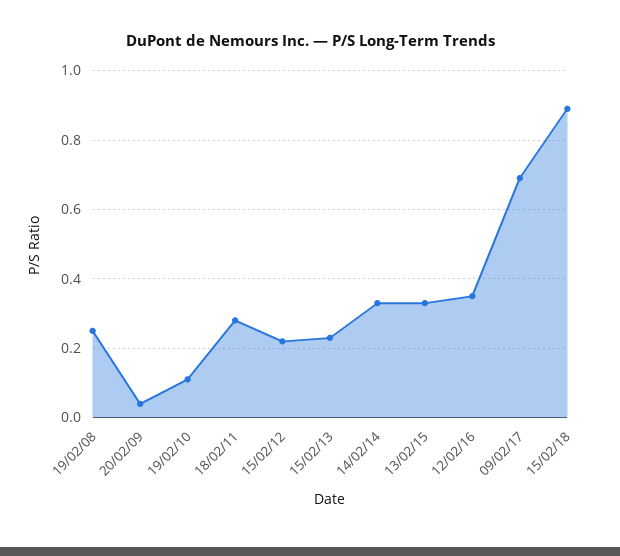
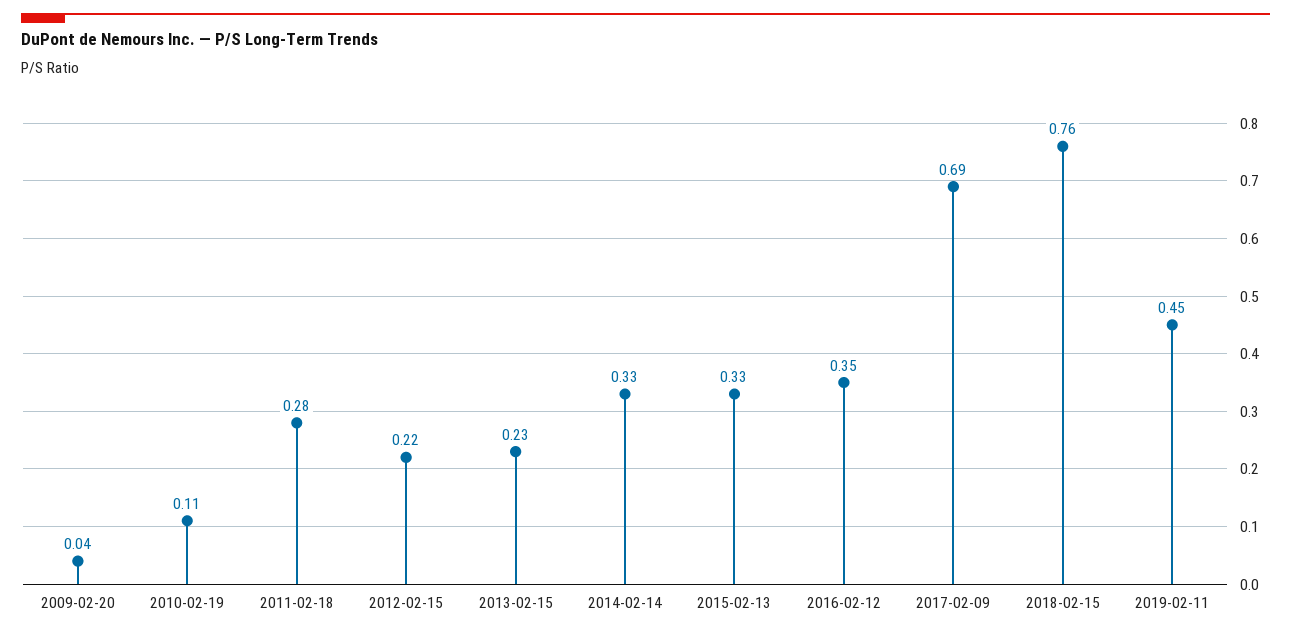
19/02/08: 0.25 -> none
15/02/18: 0.9 -> 0.76
2019-02-11: none -> 0.45

